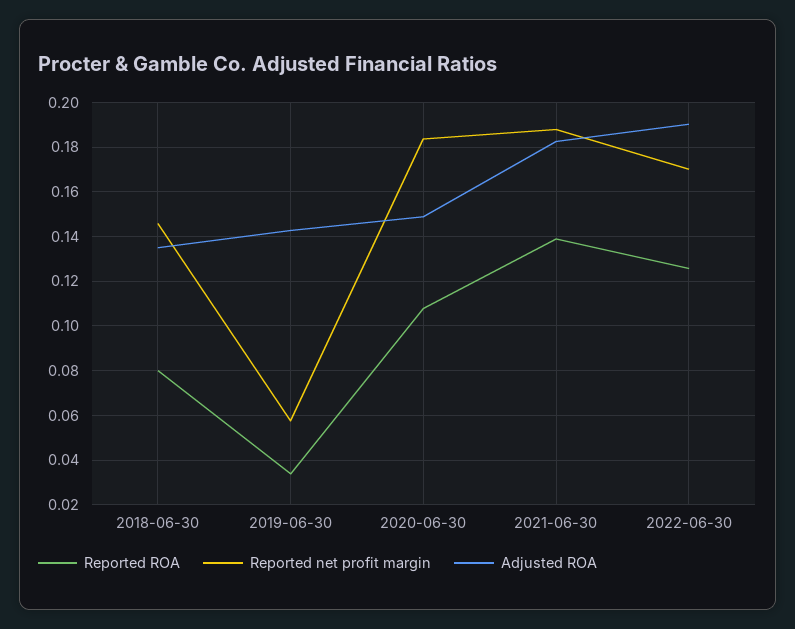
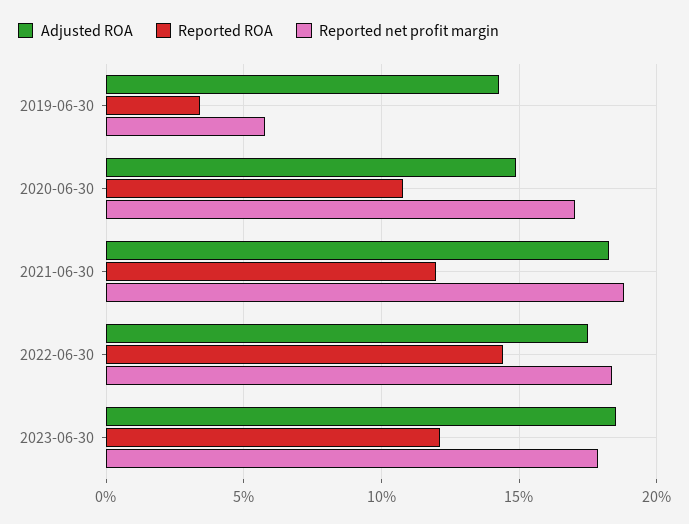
Reported ROA, 2018-06-30: 0.08 -> none
Reported net profit margin, 2018-06-30: 0.145 -> none
Adjusted ROA, 2018-06-30: 0.135 -> none
Reported net profit margin, 2020-06-30: 0.185 -> 0.17
Reported ROA, 2021-06-30: 0.14 -> 0.12
Reported ROA, 2022-06-30: 0.125 -> 0.145
Reported net profit margin, 2022-06-30: 0.17 -> 0.185
Adjusted ROA, 2022-06-30: 0.19 -> 0.175
Adjusted ROA, 2023-06-30: none -> 0.185
Reported ROA, 2023-06-30: none -> 0.12
Reported net profit margin, 2023-06-30: none -> 0.18

